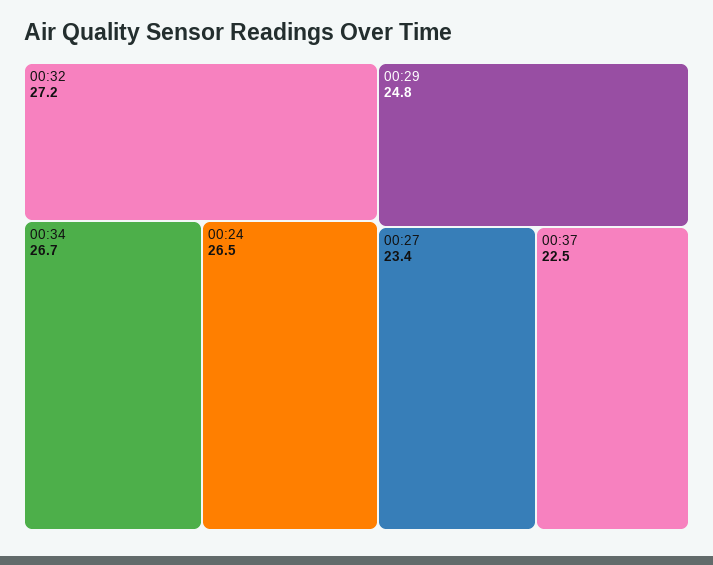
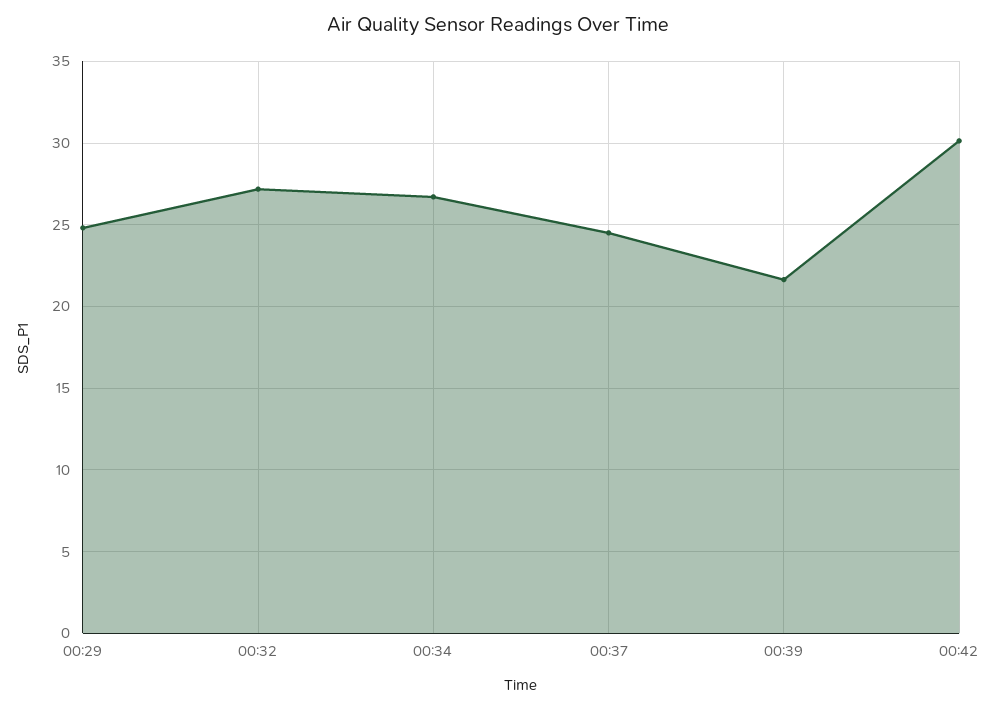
00:24: 26.5 -> none
00:27: 23.4 -> none
00:37: 22.5 -> 24.5
00:39: none -> 21.5
00:42: none -> 30

